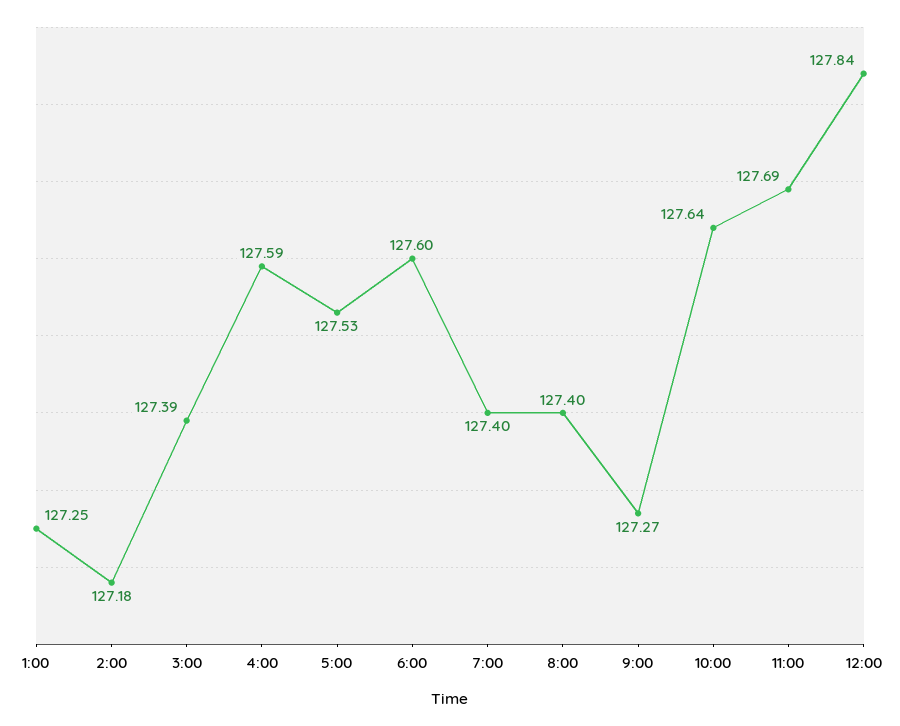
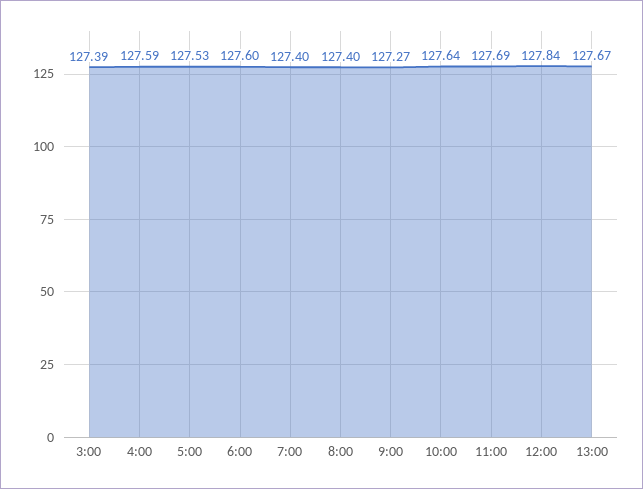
1:00: 127.25 -> none
2:00: 127.18 -> none
13:00: none -> 127.67

